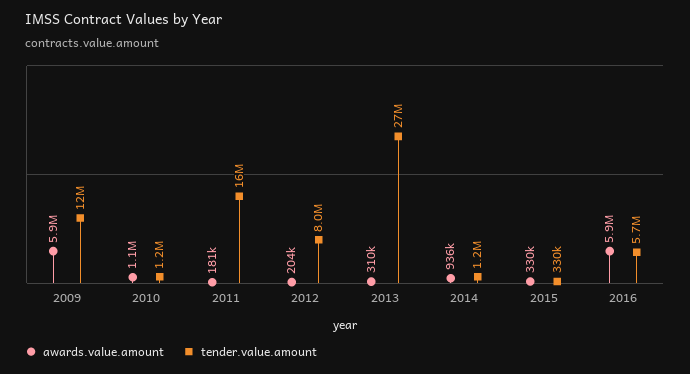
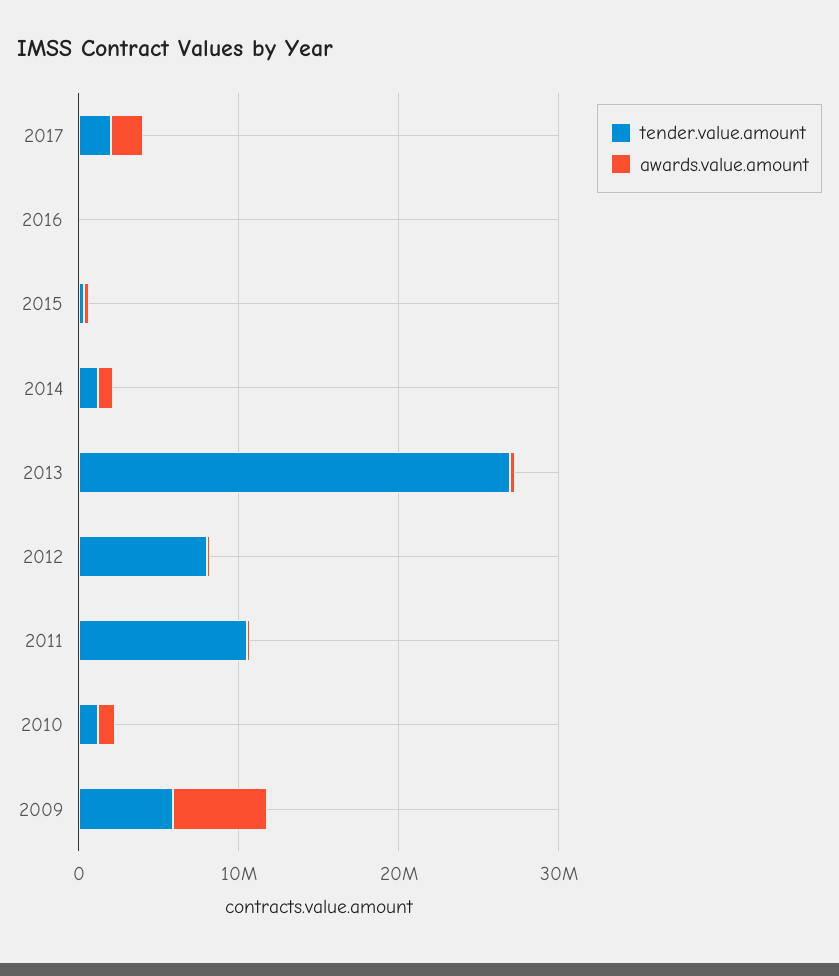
tender.value.amount, 2009: 12000000 -> 6000000
tender.value.amount, 2011: 16000000 -> 10000000
awards.value.amount, 2016: 5900000 -> 0
tender.value.amount, 2016: 5700000 -> 0
tender.value.amount, 2017: none -> 2000000
awards.value.amount, 2017: none -> 2000000

